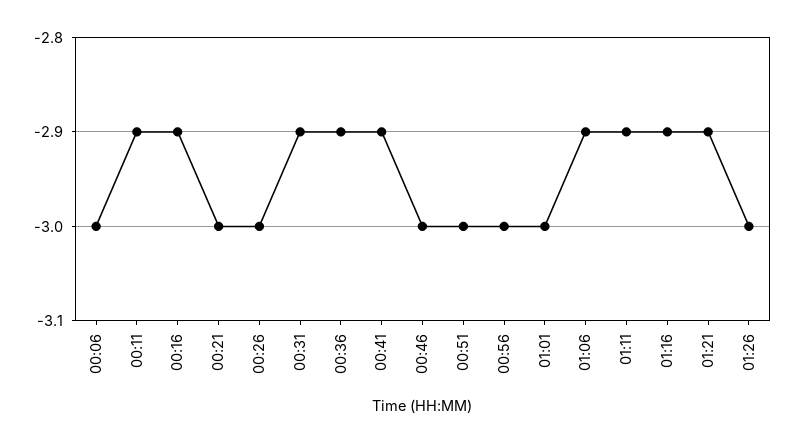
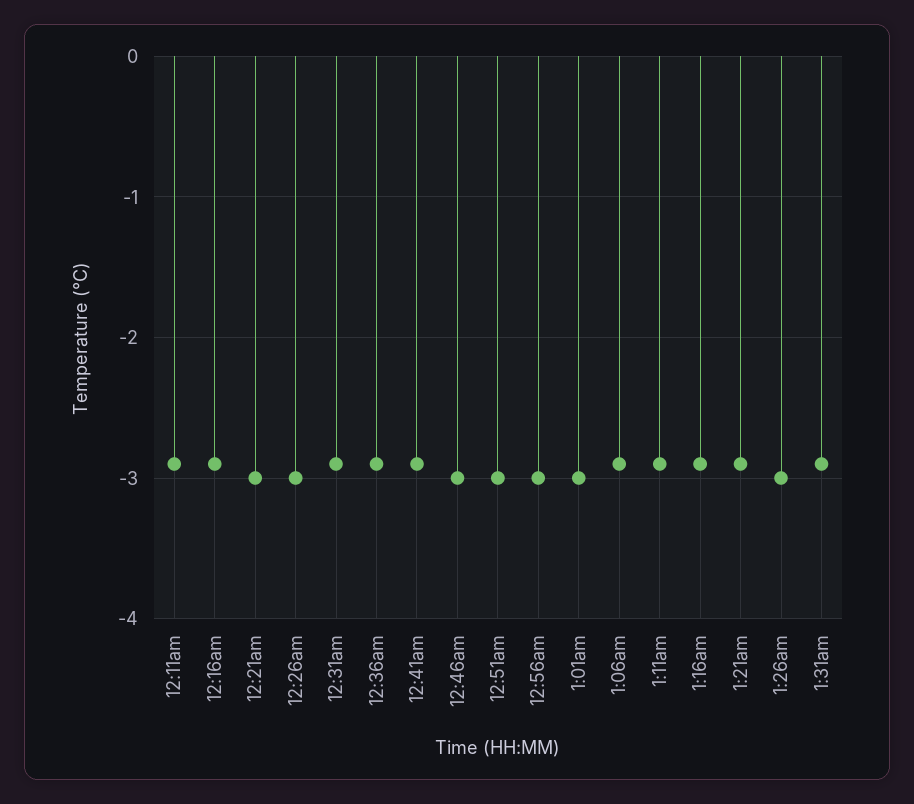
00:06: -3 -> none
1:31am: none -> -2.9

